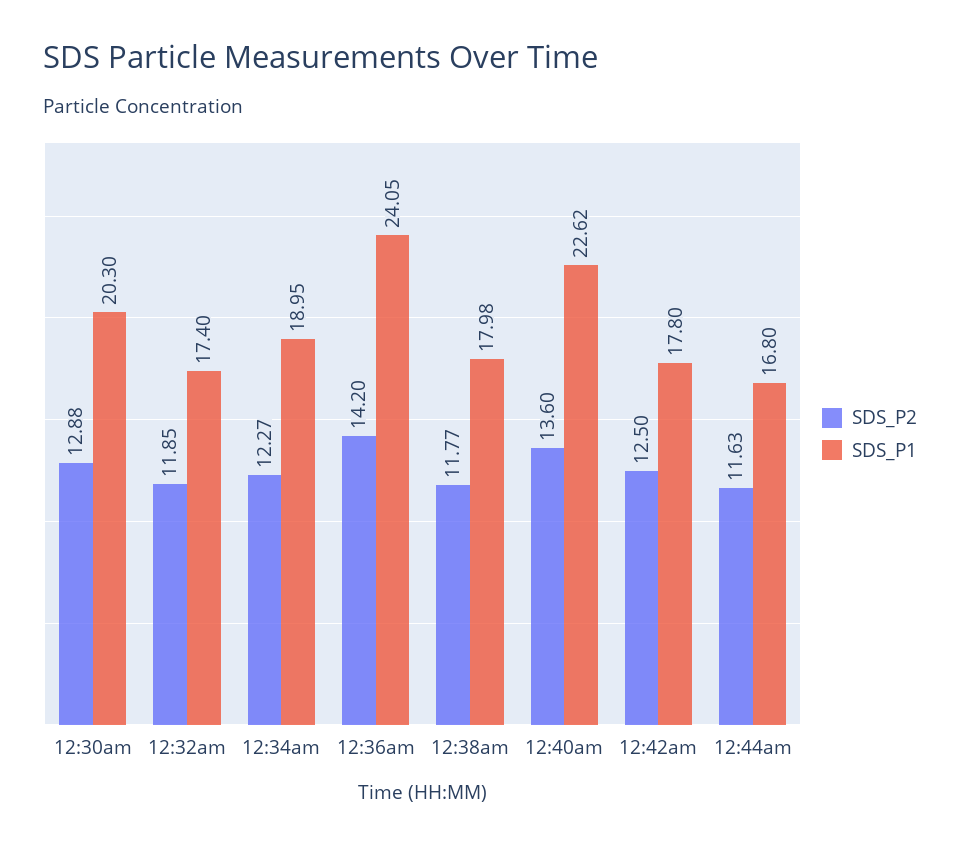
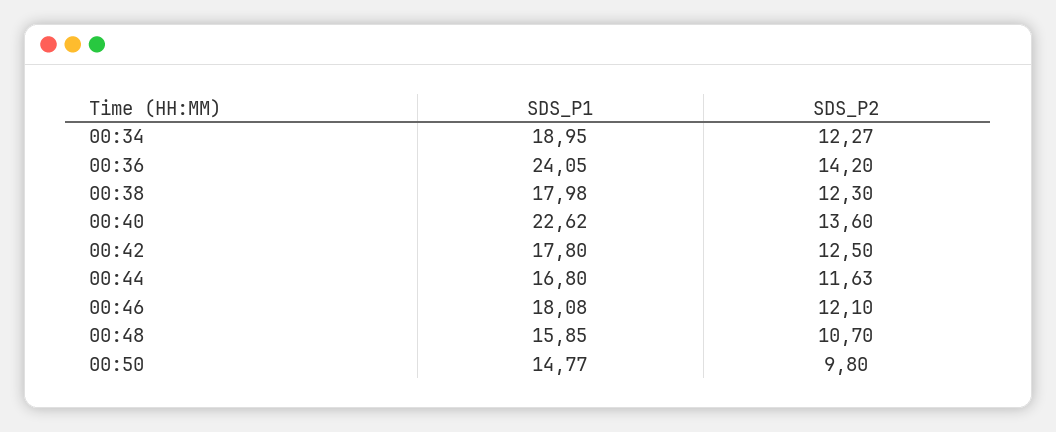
SDS_P2, 12:30am: 12.88 -> none
SDS_P1, 12:30am: 20.3 -> none
SDS_P2, 12:32am: 11.85 -> none
SDS_P1, 12:32am: 17.4 -> none
SDS_P2, 12:38am: 11.77 -> 12.3
SDS_P1, 00:46: none -> 18.08
SDS_P2, 00:46: none -> 12.1
SDS_P1, 00:48: none -> 15.85
SDS_P2, 00:48: none -> 10.7
SDS_P1, 00:50: none -> 14.77
SDS_P2, 00:50: none -> 9.8

